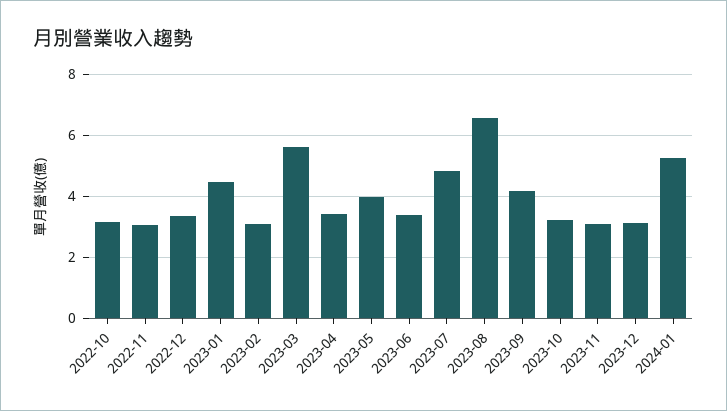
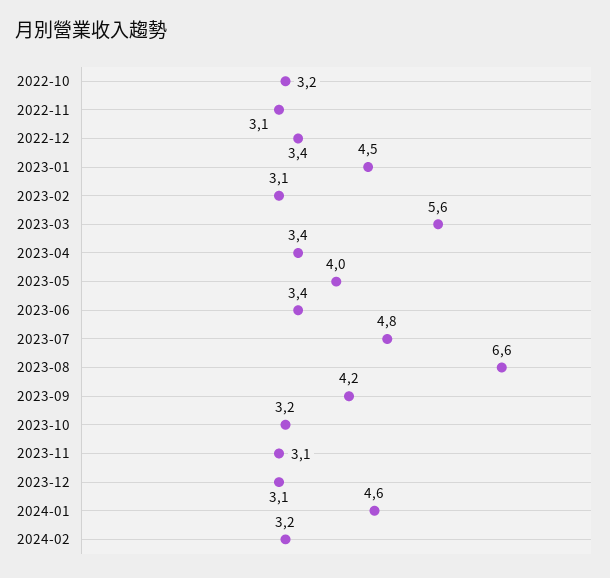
2024-01: 5.2 -> 4.6
2024-02: none -> 3.2

